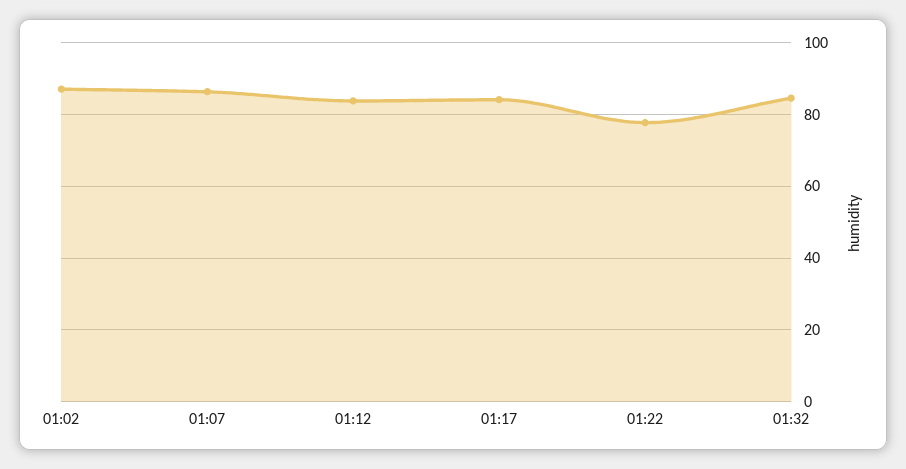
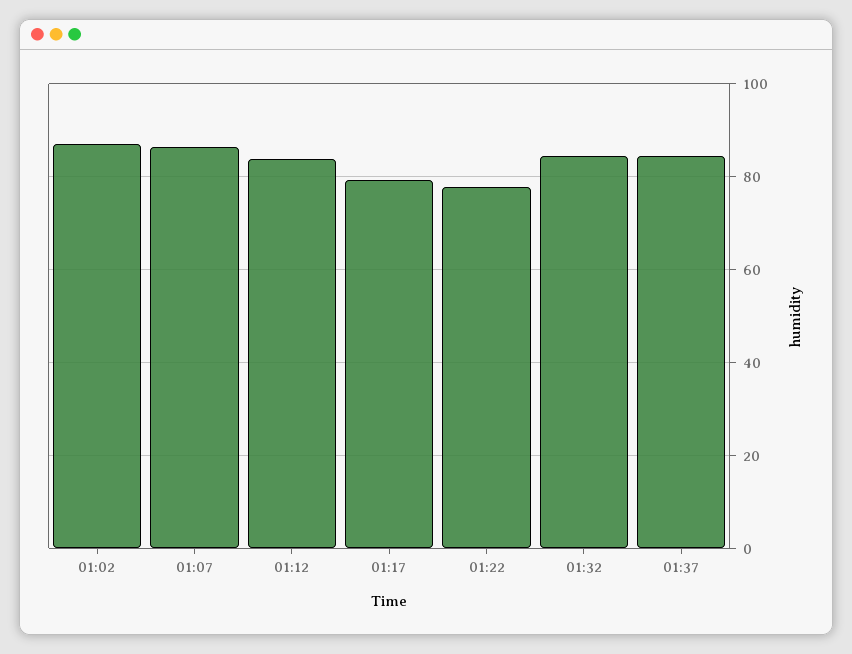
01:17: 84 -> 80
01:37: none -> 84

